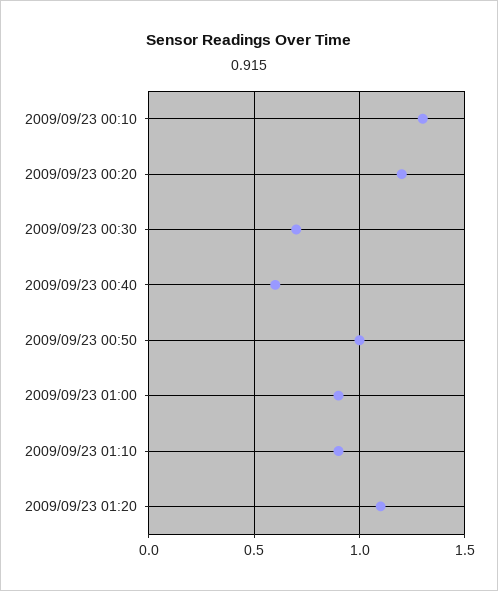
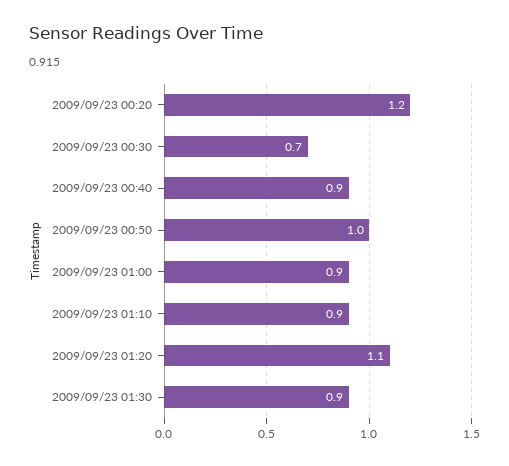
2009/09/23 00:10: 1.3 -> none
2009/09/23 00:40: 0.6 -> 0.9
2009/09/23 01:30: none -> 0.9

